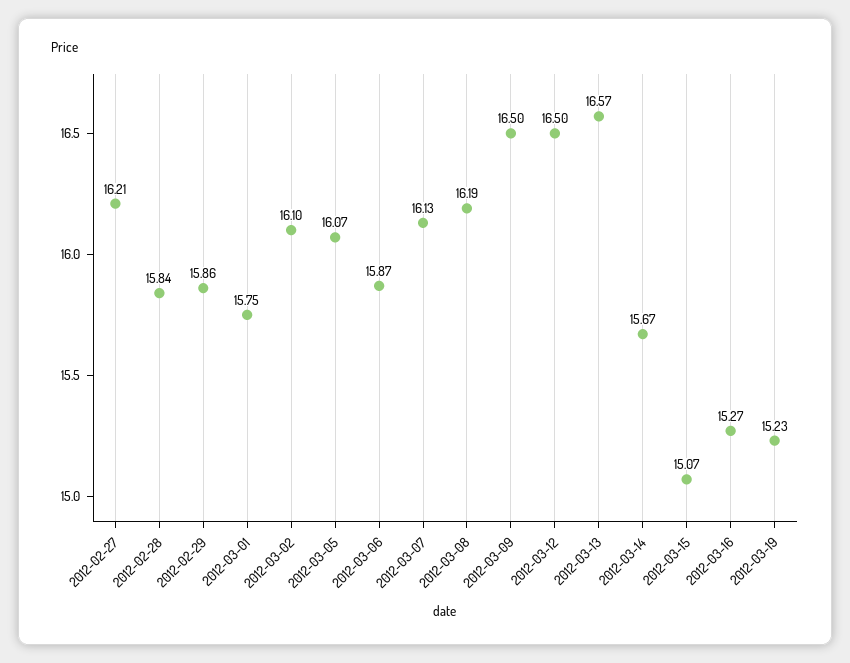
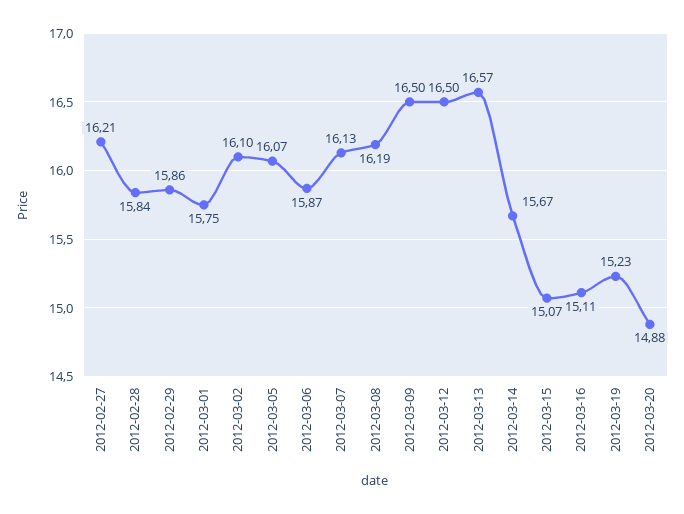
2012-03-16: 15.27 -> 15.11
2012-03-20: none -> 14.88

